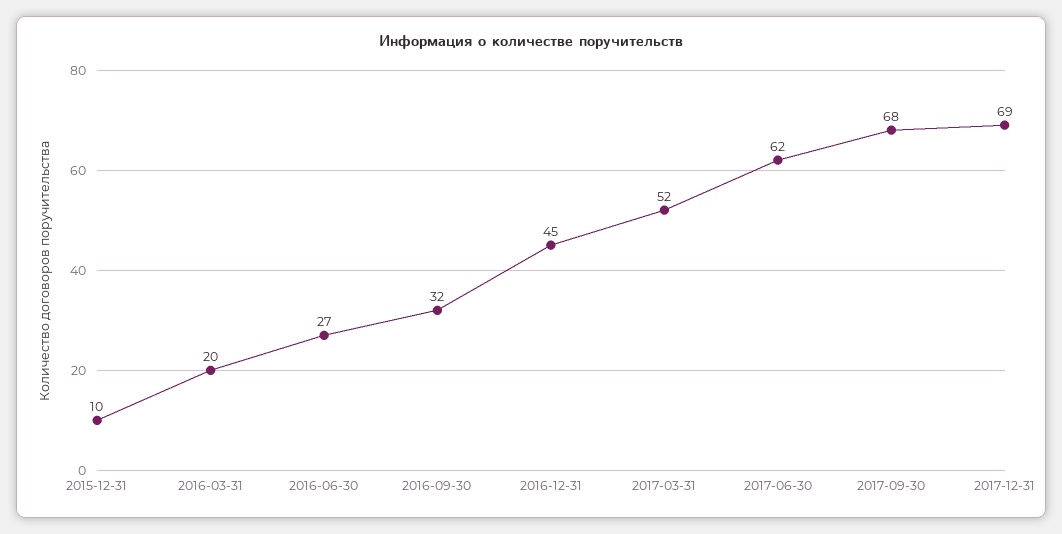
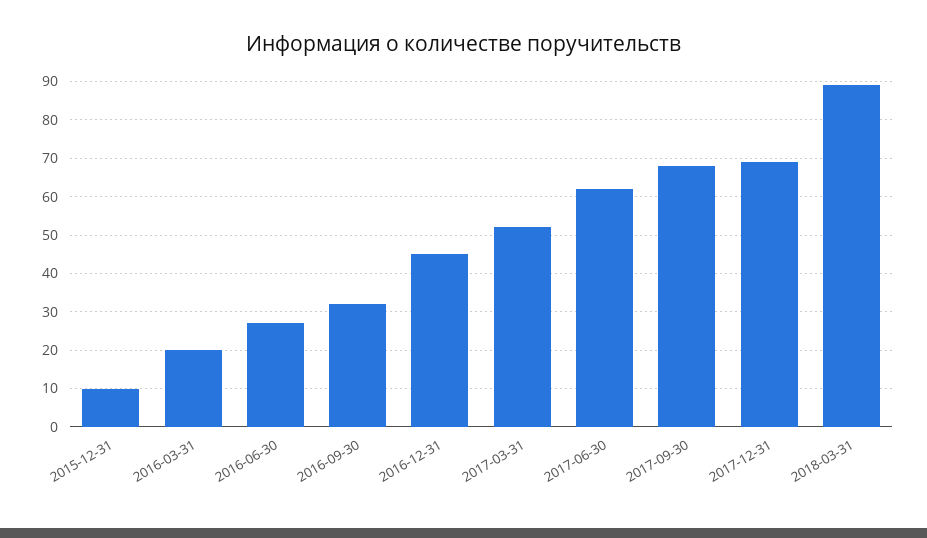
2018-03-31: none -> 90

